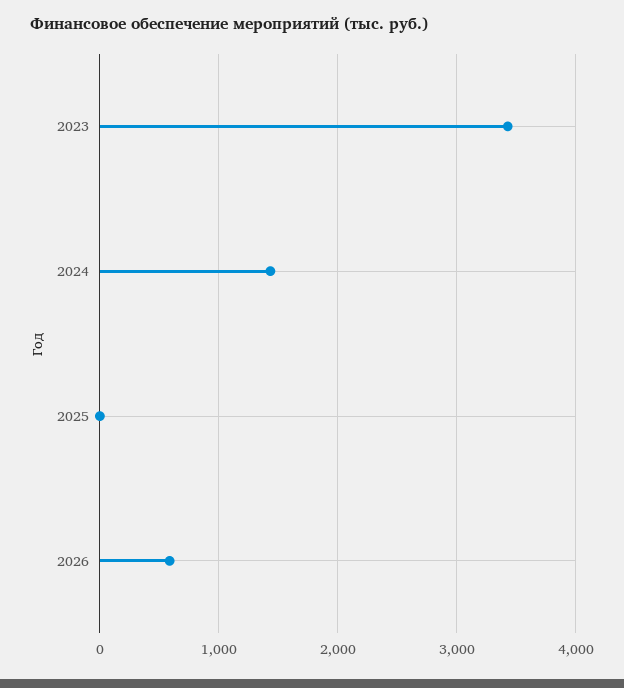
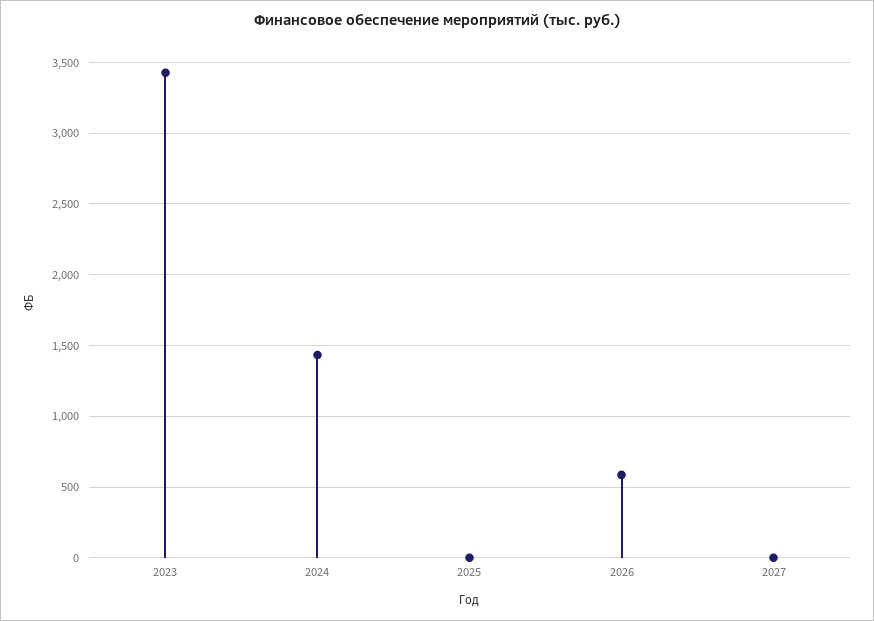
2027: none -> 0

